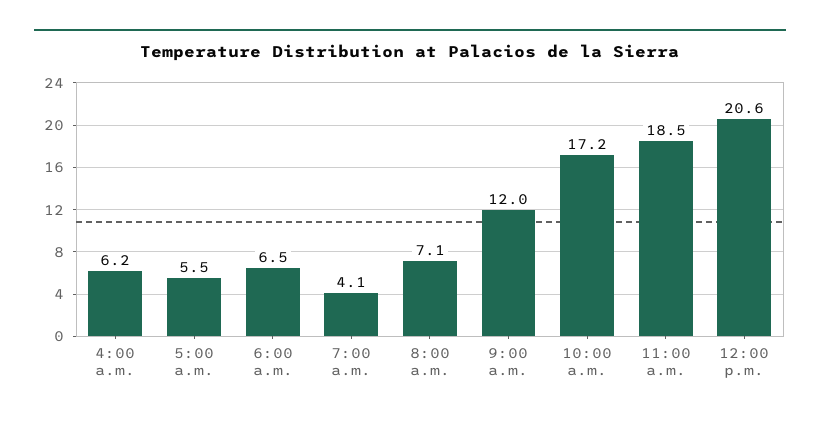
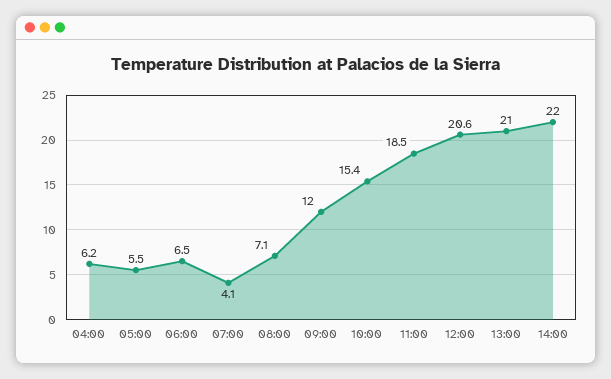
10:00 a.m.: 17.2 -> 15.4
13:00: none -> 21
14:00: none -> 22

